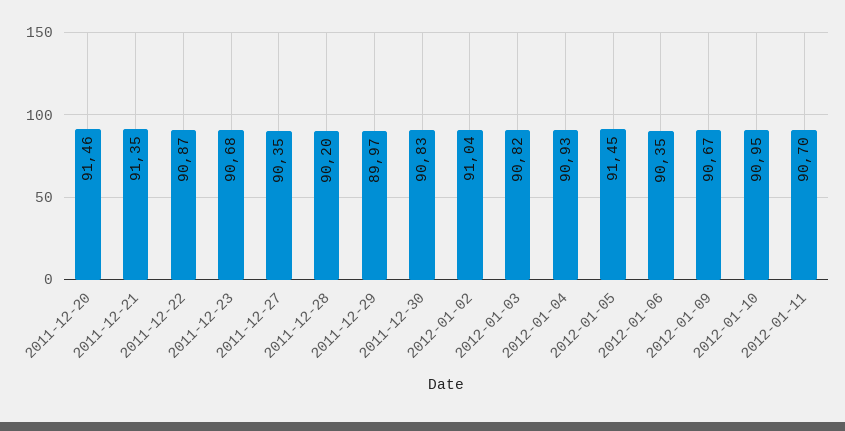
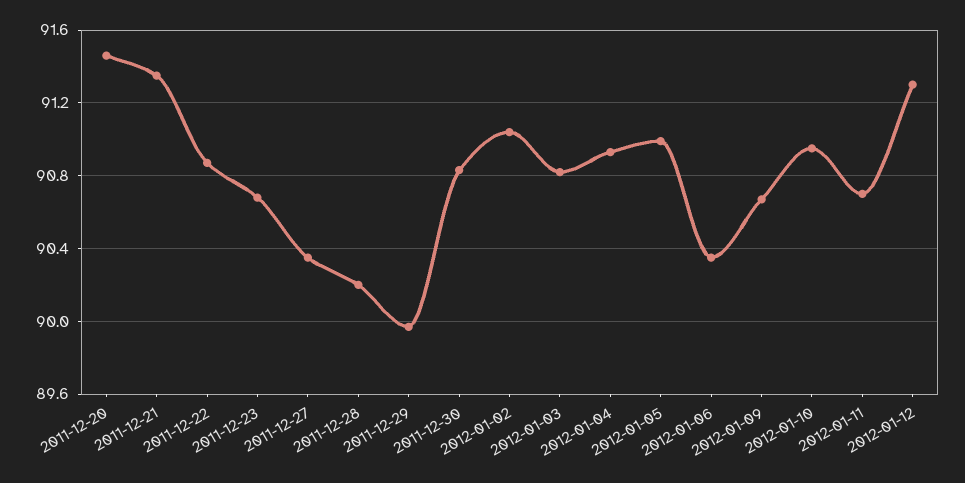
2012-01-05: 91.45 -> 91
2012-01-12: none -> 91.3

